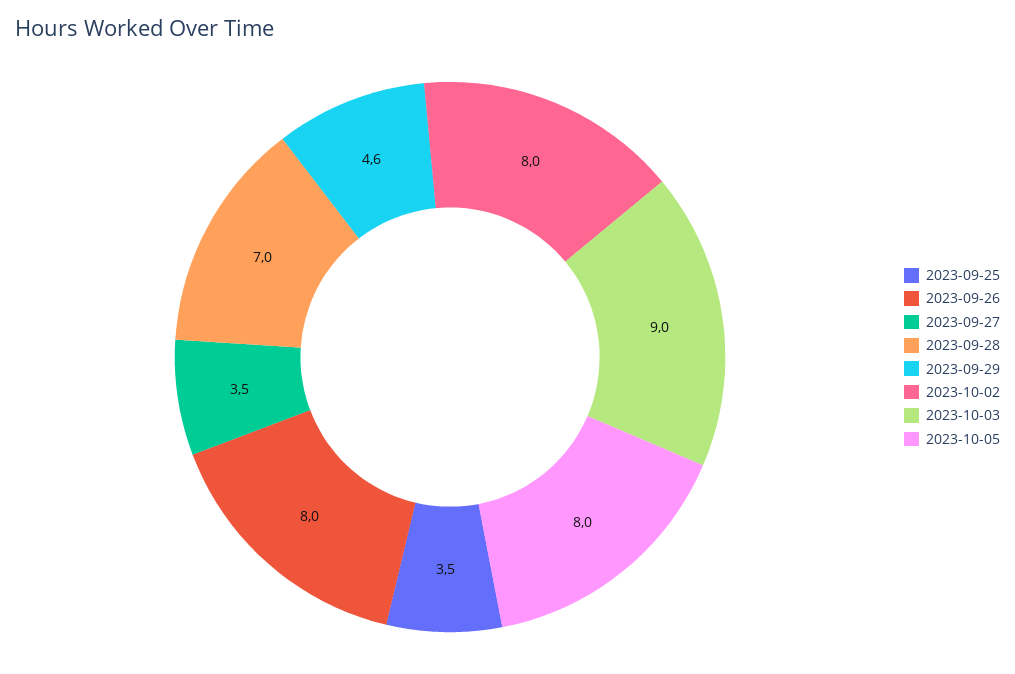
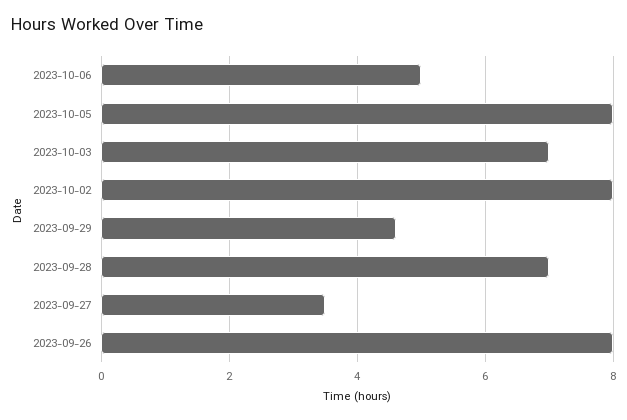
2023-09-25: 3.5 -> none
2023-10-03: 9 -> 7
2023-10-06: none -> 5

